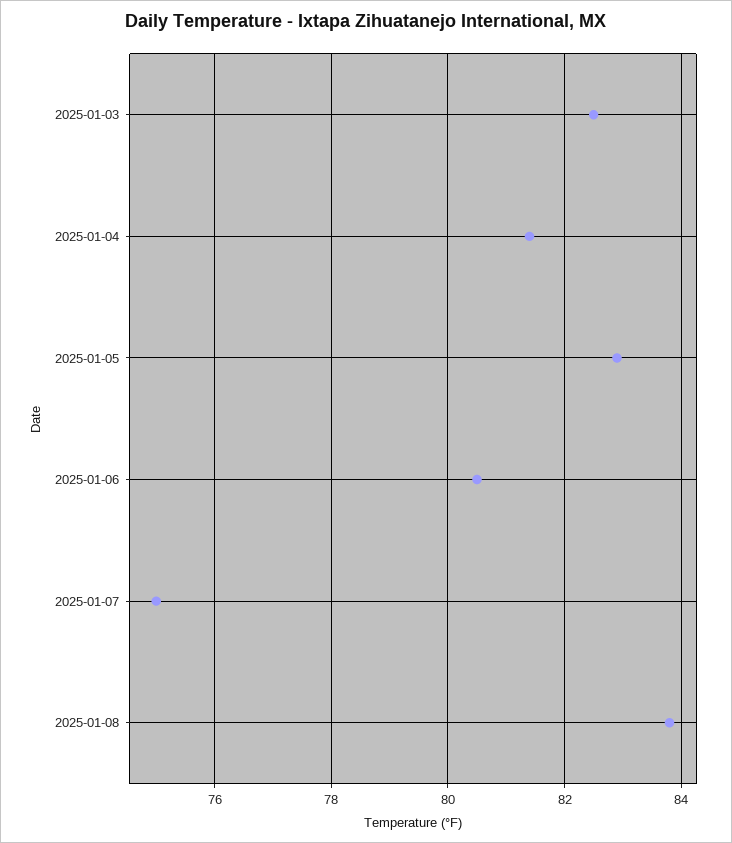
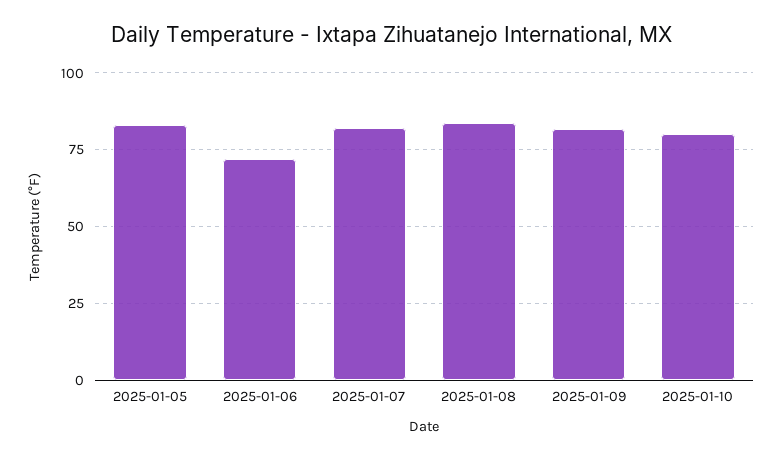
2025-01-03: 82.5 -> none
2025-01-04: 81.5 -> none
2025-01-06: 80.5 -> 72.5
2025-01-07: 75 -> 82.5
2025-01-09: none -> 82.5
2025-01-10: none -> 80

